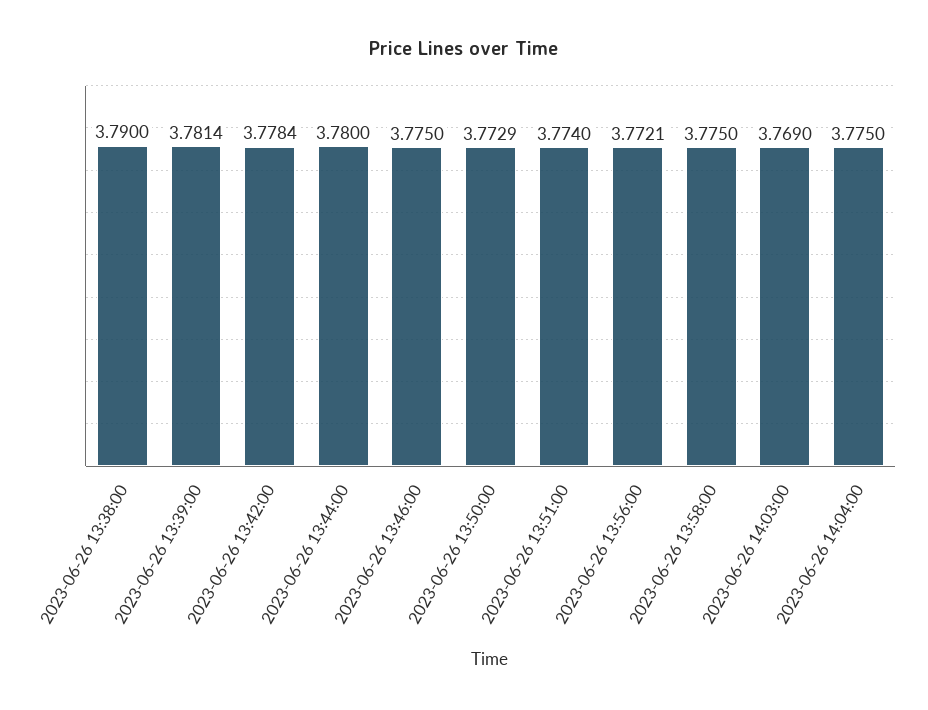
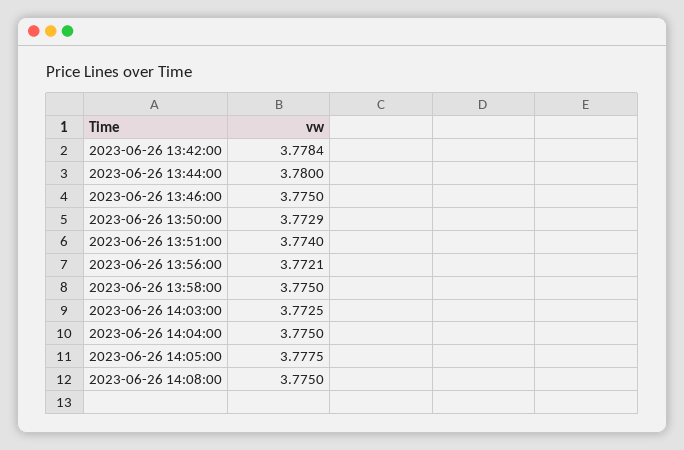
2023-06-26 13:38:00: 3.79 -> none
2023-06-26 13:39:00: 3.7814 -> none
2023-06-26 14:03:00: 3.769 -> 3.7725
2023-06-26 14:05:00: none -> 3.7775
2023-06-26 14:08:00: none -> 3.775

